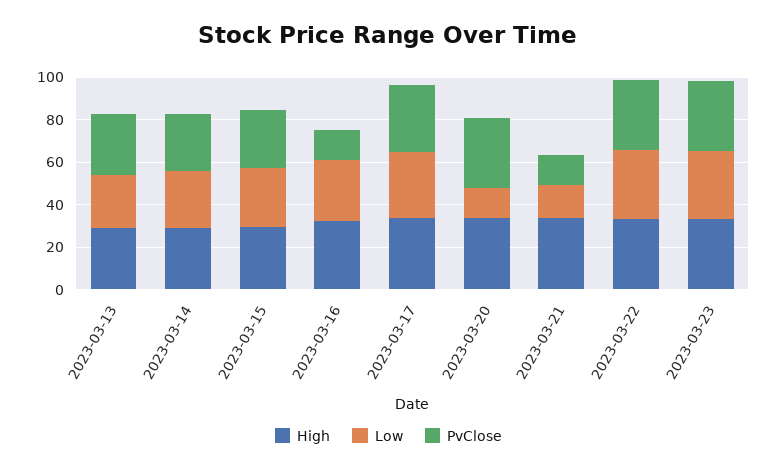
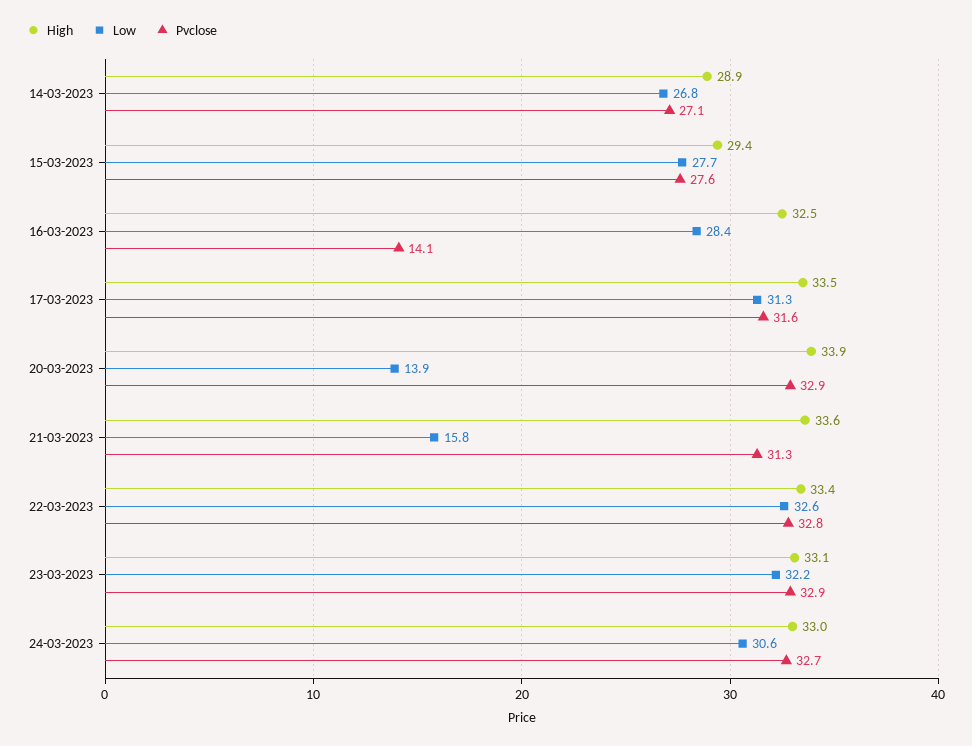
High, 2023-03-13: 30 -> none
Low, 2023-03-13: 25 -> none
PvClose, 2023-03-13: 30 -> none
PvClose, 2023-03-21: 15 -> 31.3
High, 24-03-2023: none -> 33
Low, 24-03-2023: none -> 30.6
PvClose, 24-03-2023: none -> 32.7

